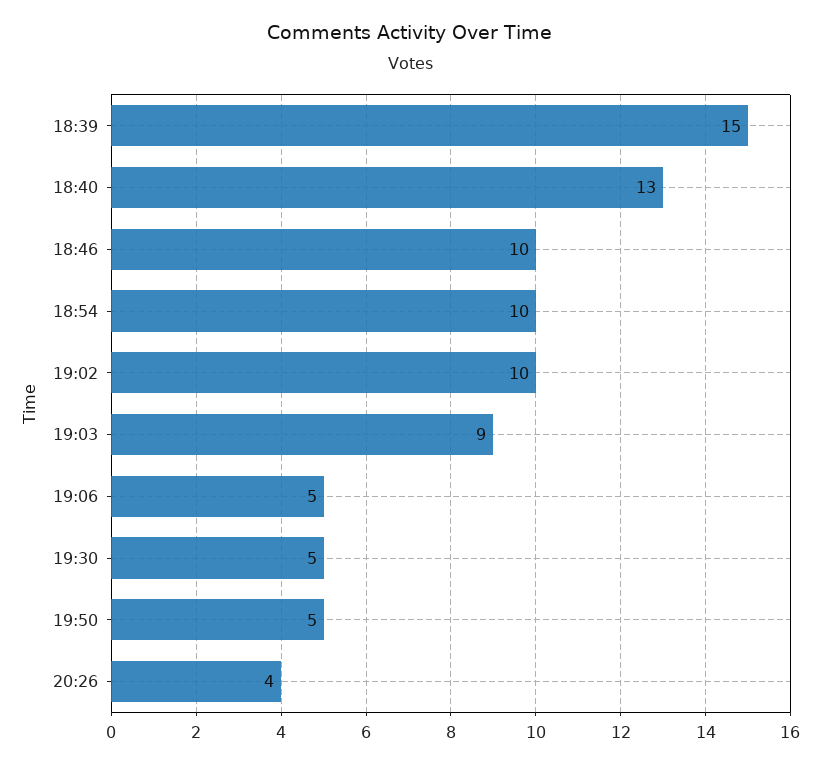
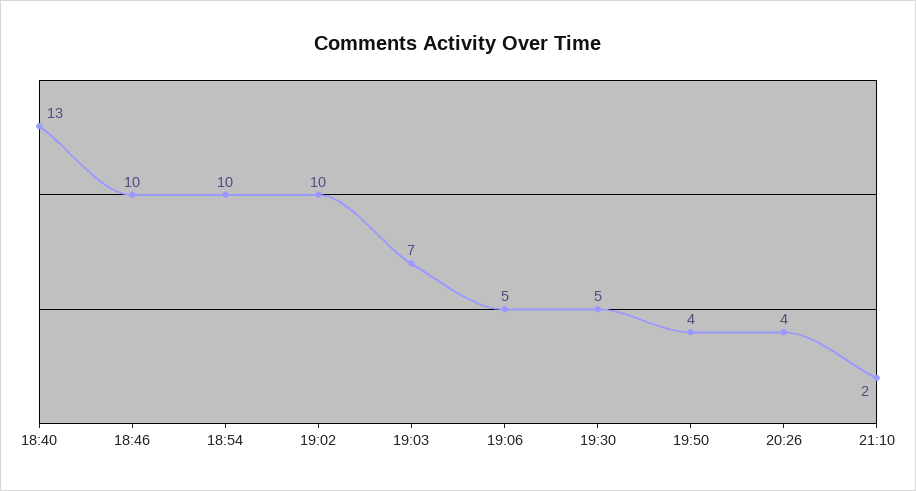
18:39: 15 -> none
19:03: 9 -> 7
19:50: 5 -> 4
21:10: none -> 2

